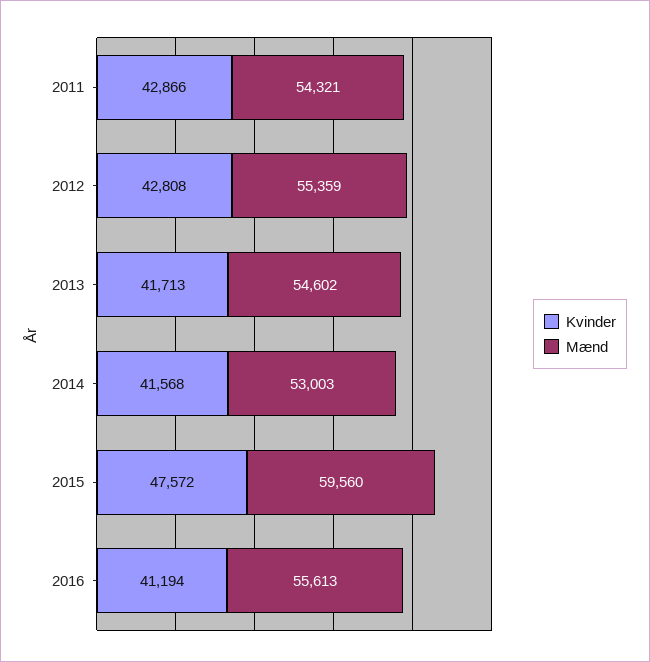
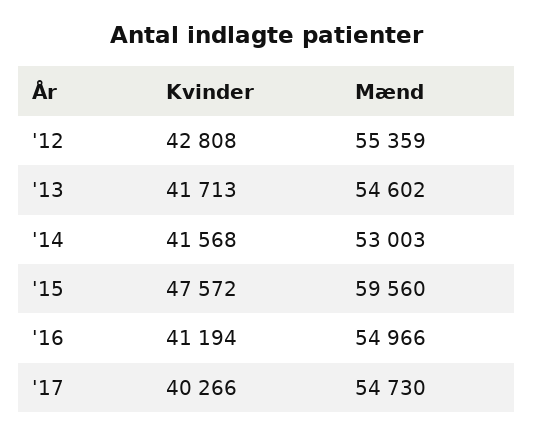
Kvinder, 2011: 42866 -> none
Mænd, 2011: 54321 -> none
Mænd, 2016: 55613 -> 54966
Kvinder, '17: none -> 40266
Mænd, '17: none -> 54730

